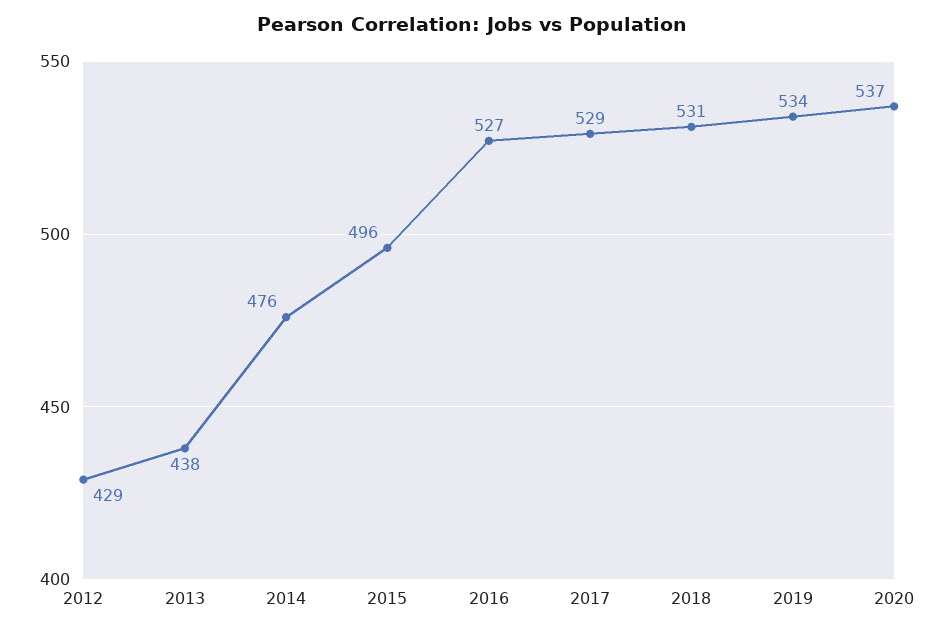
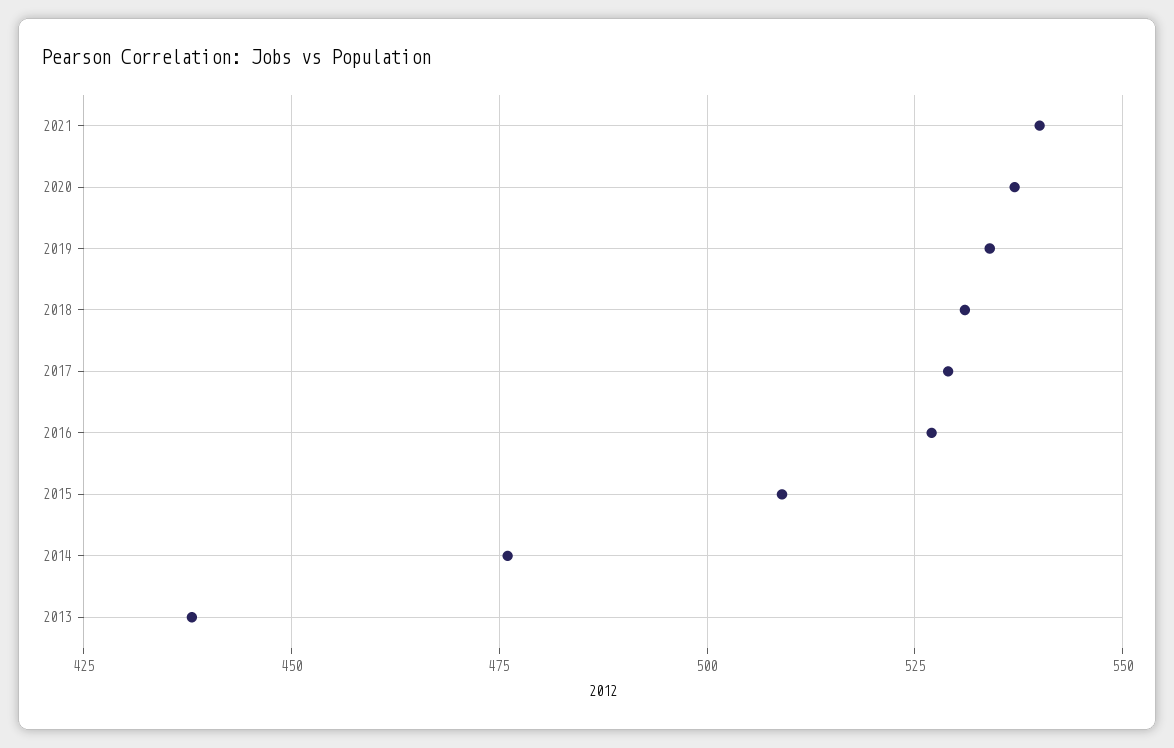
2012: 429 -> none
2015: 496 -> 510
2021: none -> 540

